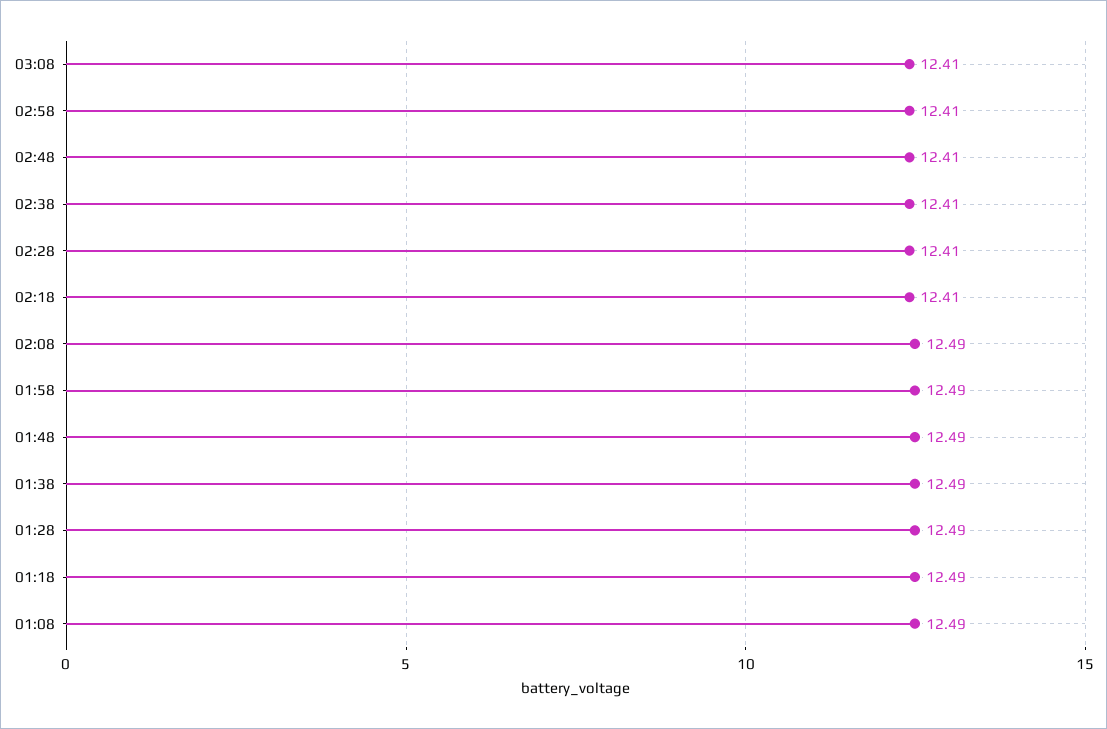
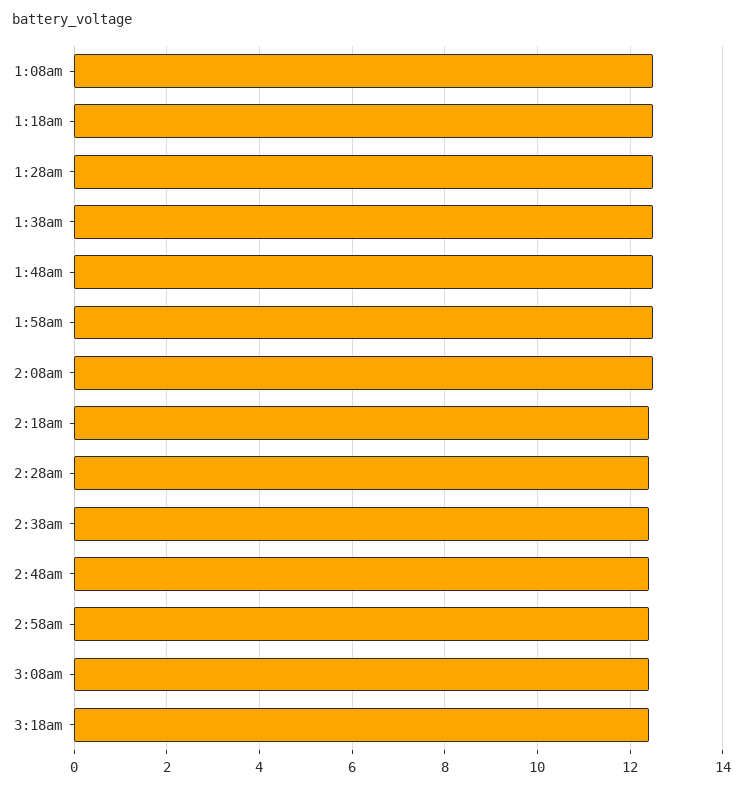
3:18am: none -> 12.4

